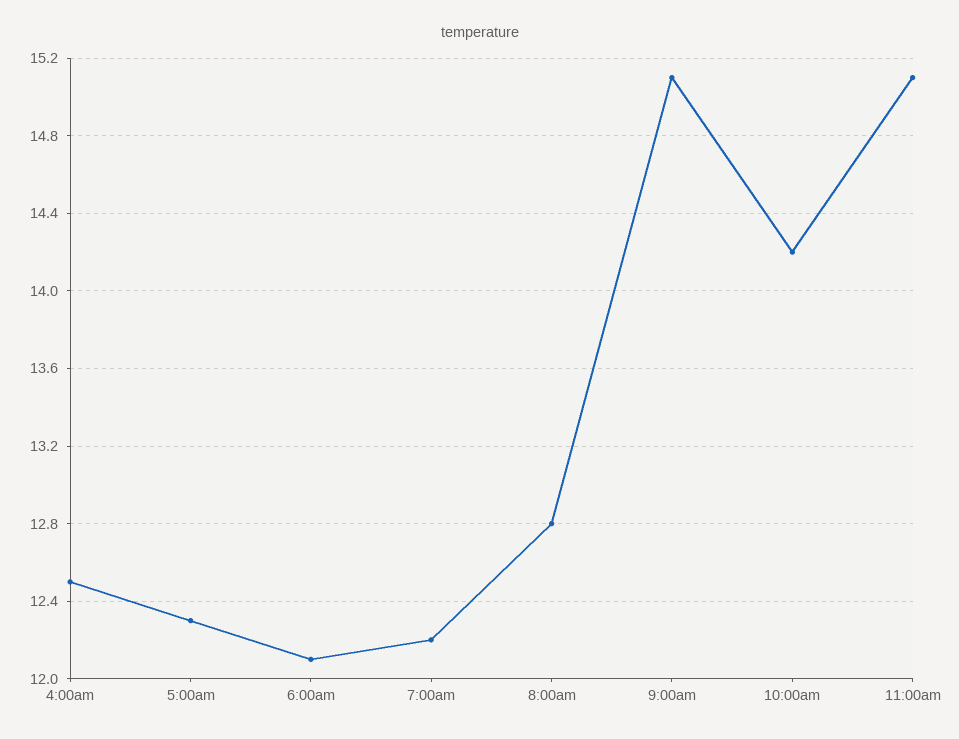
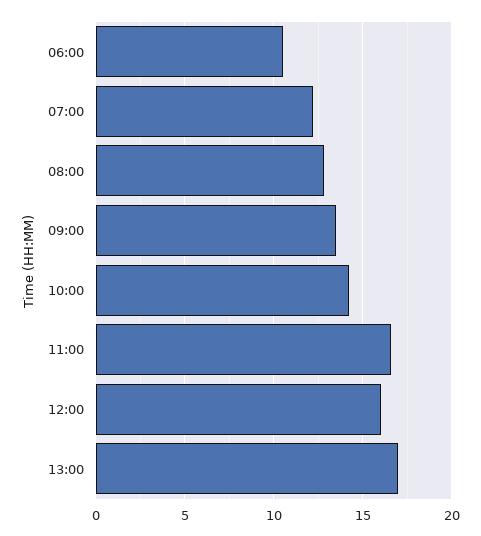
4:00am: 12.5 -> none
5:00am: 12.3 -> none
6:00am: 12.1 -> 10.5
9:00am: 15.1 -> 13.5
11:00am: 15.1 -> 16.5
12:00: none -> 16
13:00: none -> 17

